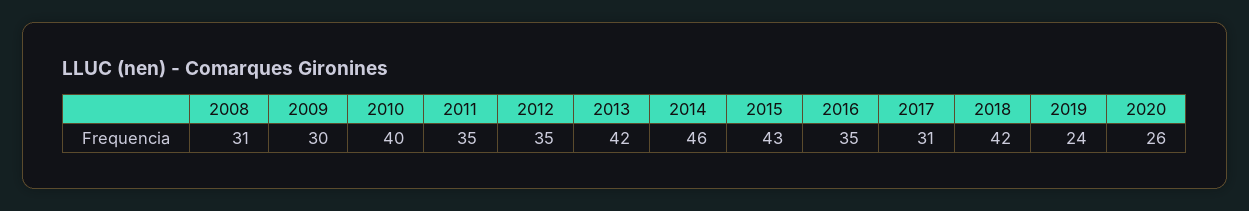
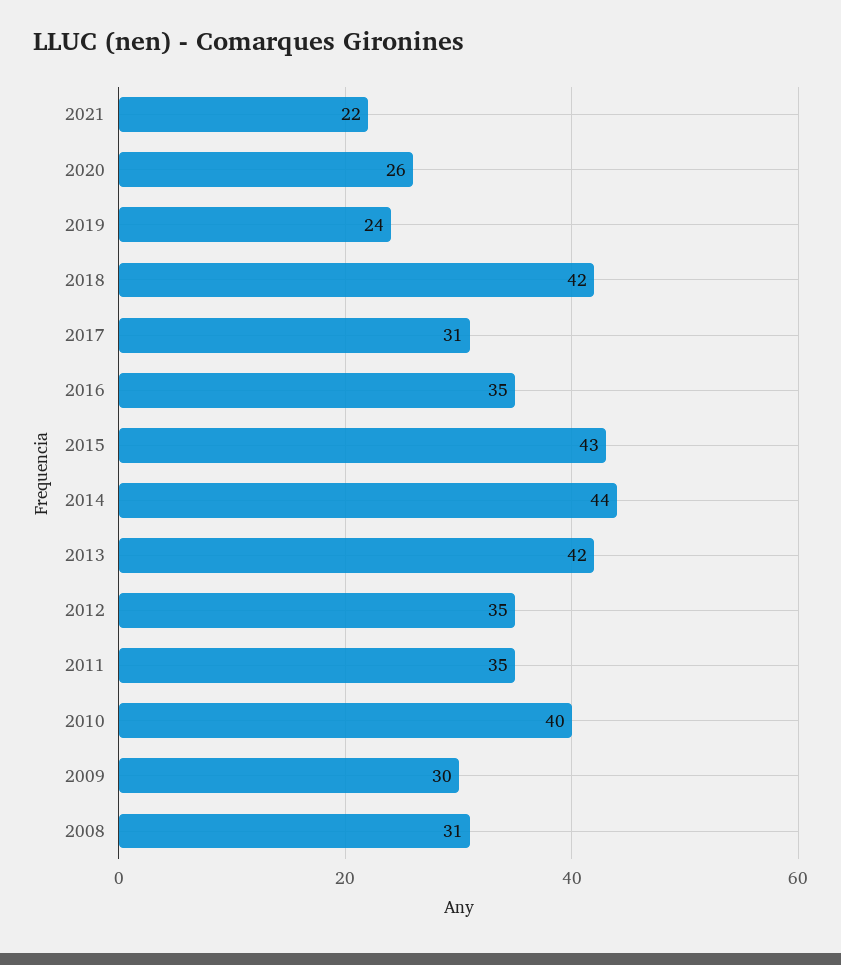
2014: 46 -> 44
2021: none -> 22

